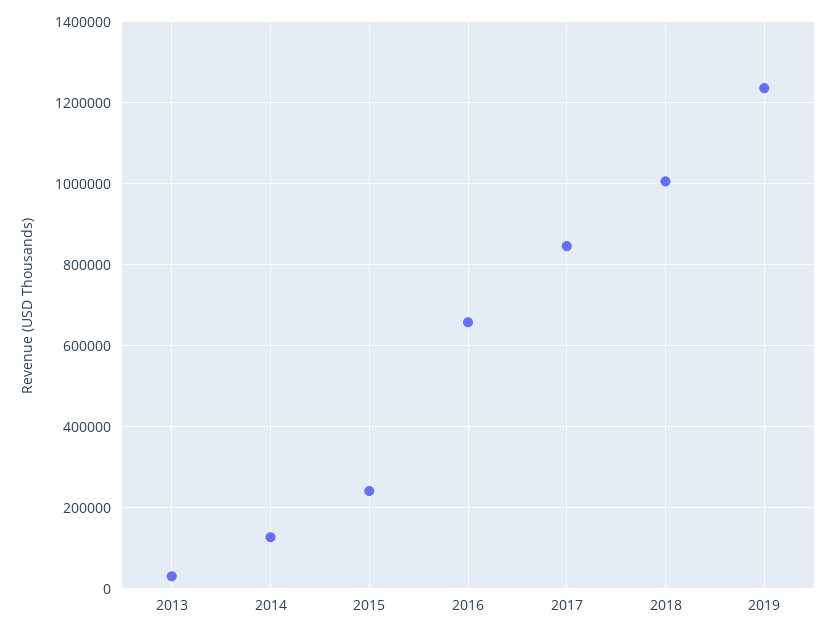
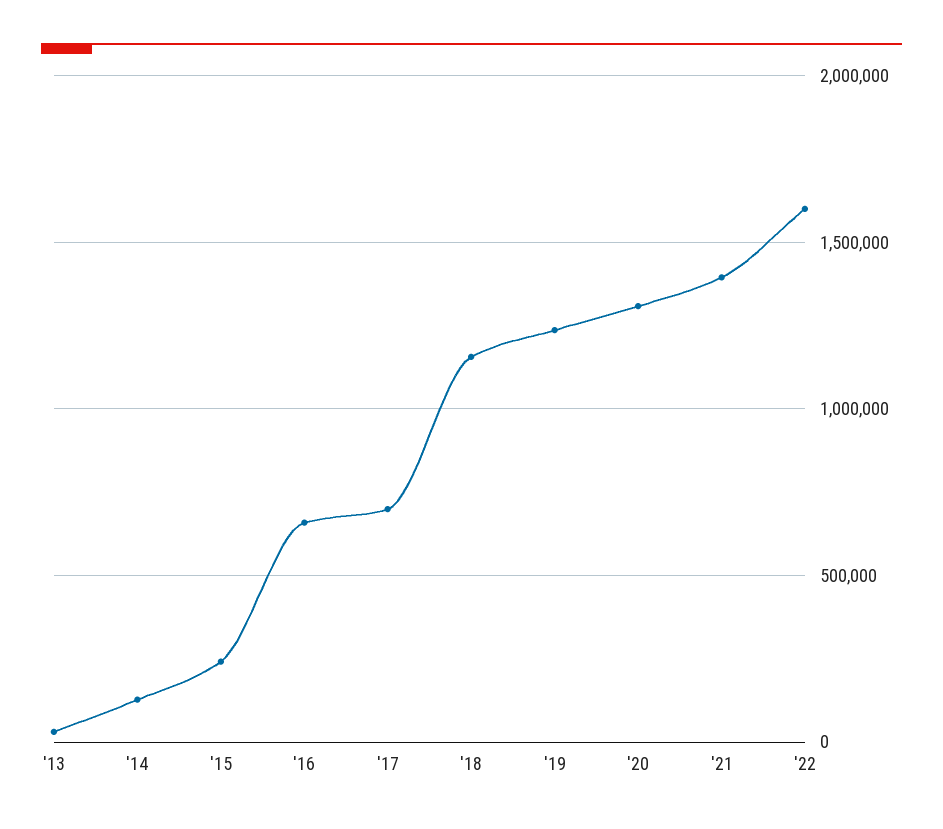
2017: 840000 -> 700000
2018: 1000000 -> 1150000
'20: none -> 1300000
'21: none -> 1400000
'22: none -> 1600000

